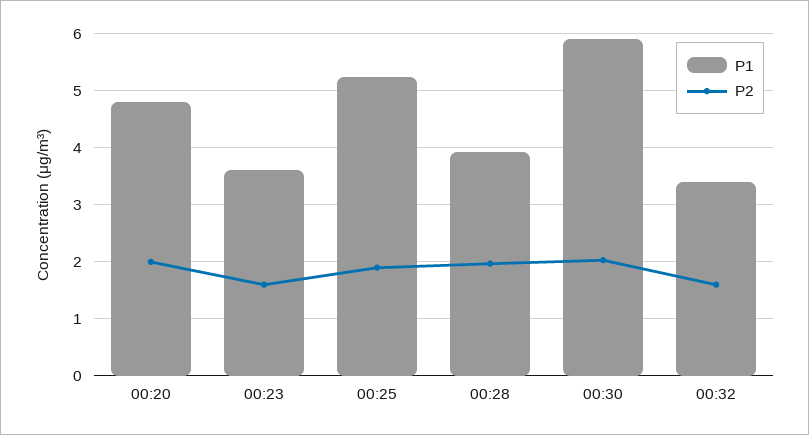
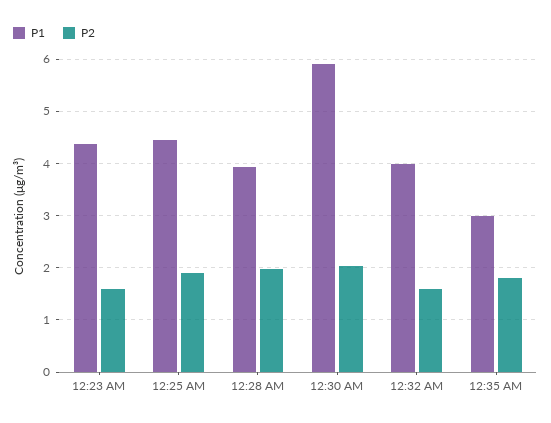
P1, 00:20: 4.8 -> none
P2, 00:20: 2 -> none
P1, 00:23: 3.6 -> 4.4
P1, 00:25: 5.2 -> 4.4
P1, 00:32: 3.4 -> 4
P1, 12:35 AM: none -> 3
P2, 12:35 AM: none -> 1.8

